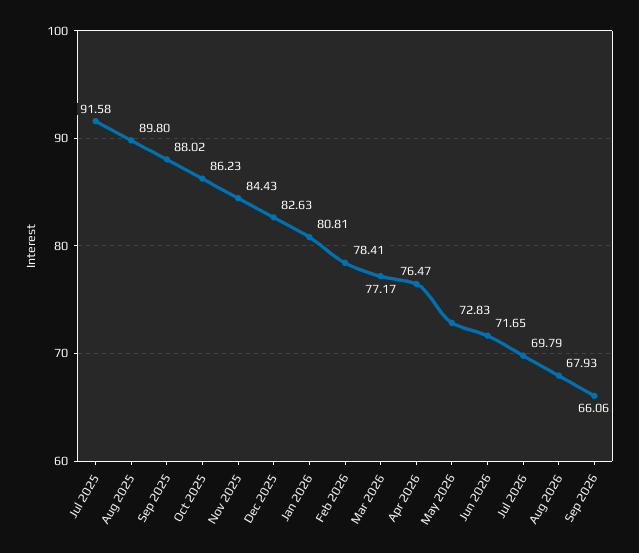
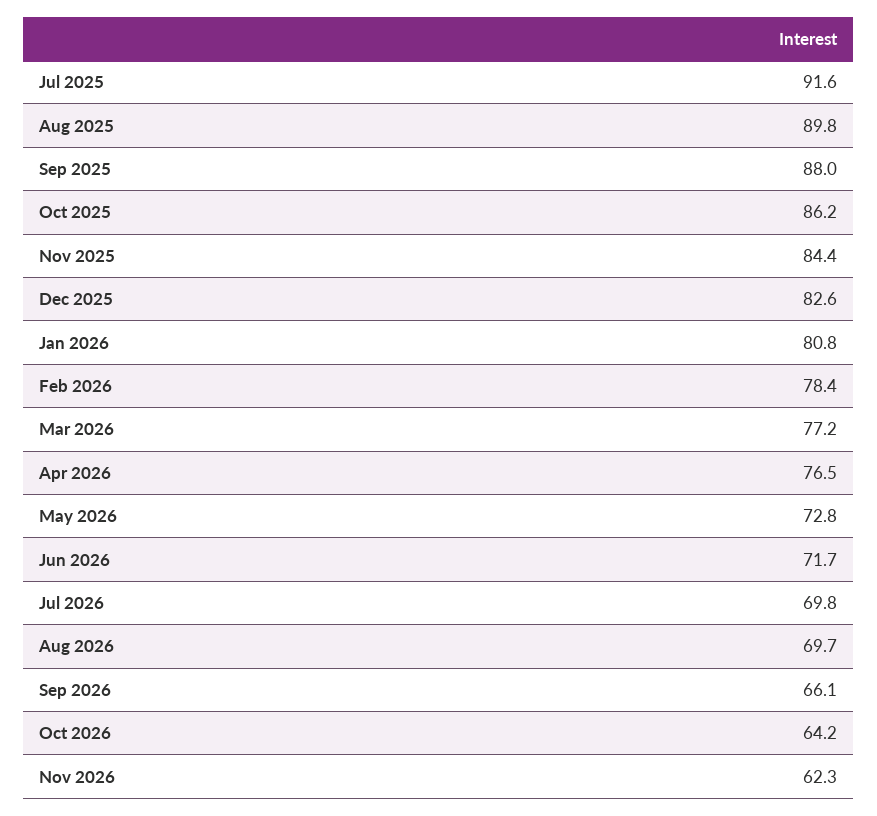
Aug 2026: 67.93 -> 69.7
Oct 2026: none -> 64.2
Nov 2026: none -> 62.3

